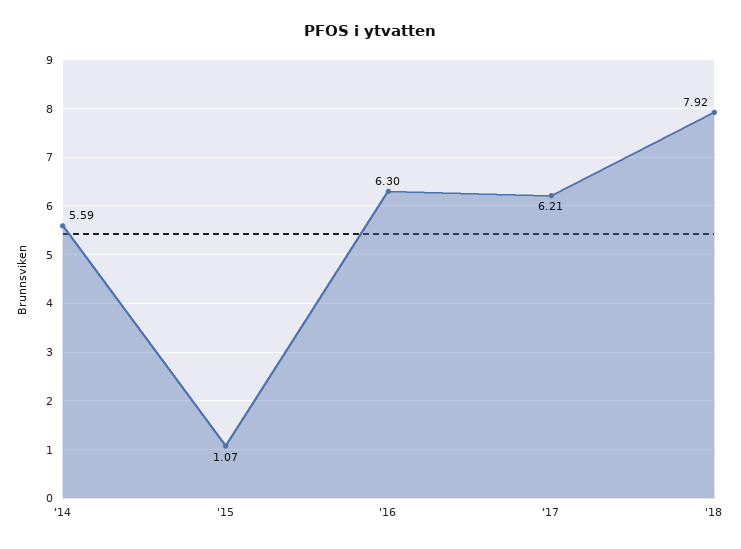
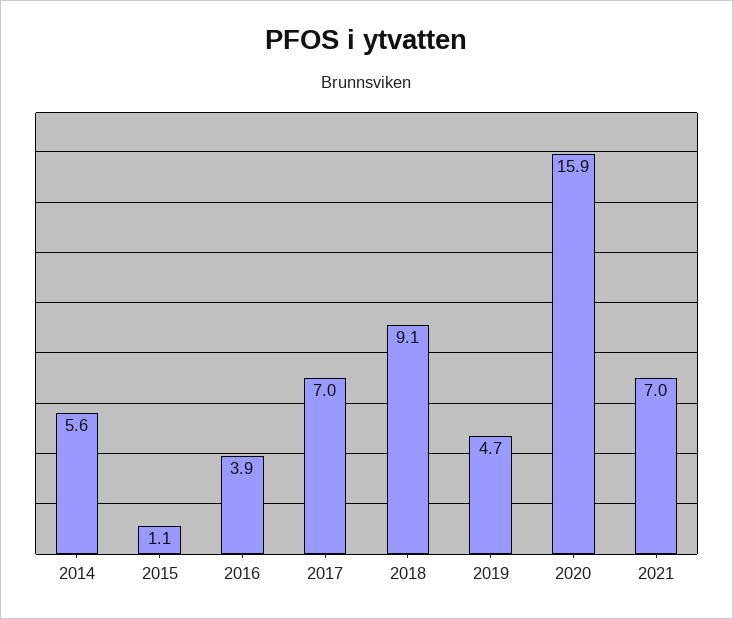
'16: 6.3 -> 3.9
'17: 6.21 -> 7
'18: 7.92 -> 9.1
2019: none -> 4.7
2020: none -> 15.9
2021: none -> 7

